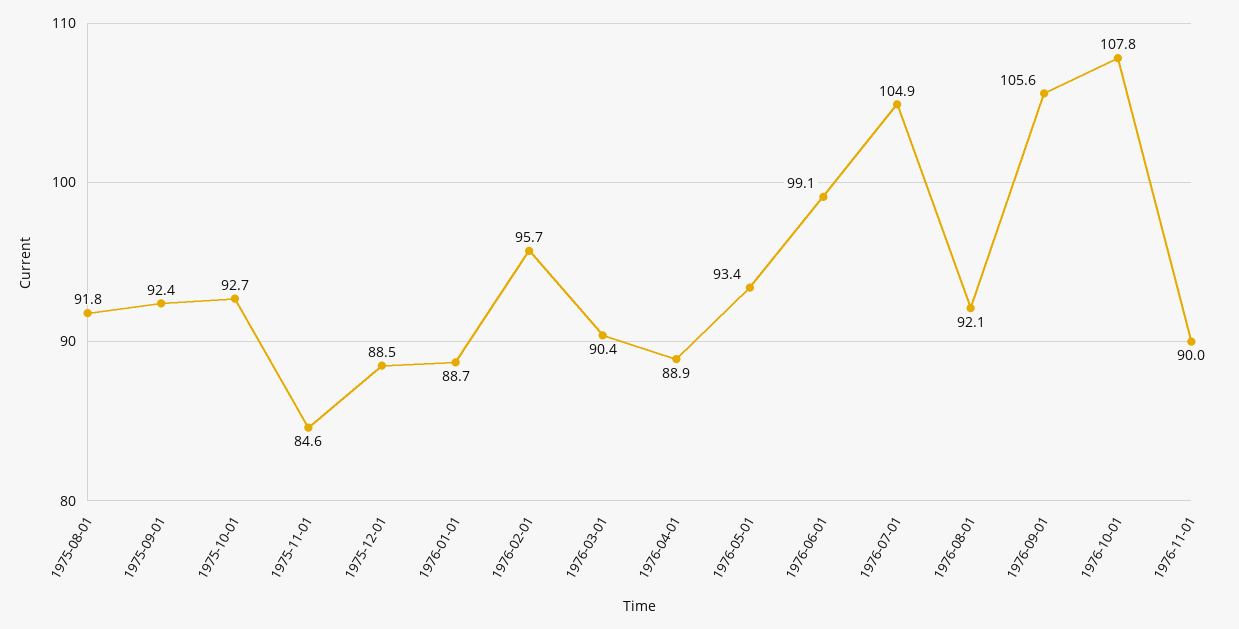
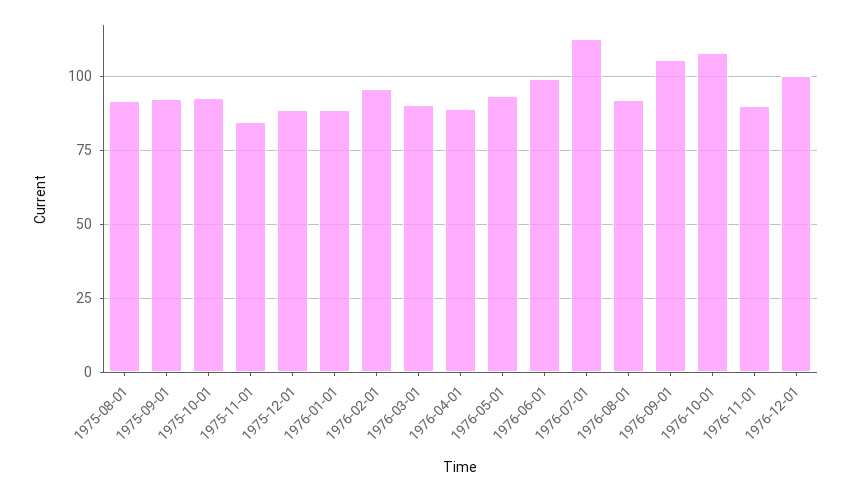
1976-07-01: 104.9 -> 112.5
1976-12-01: none -> 100

